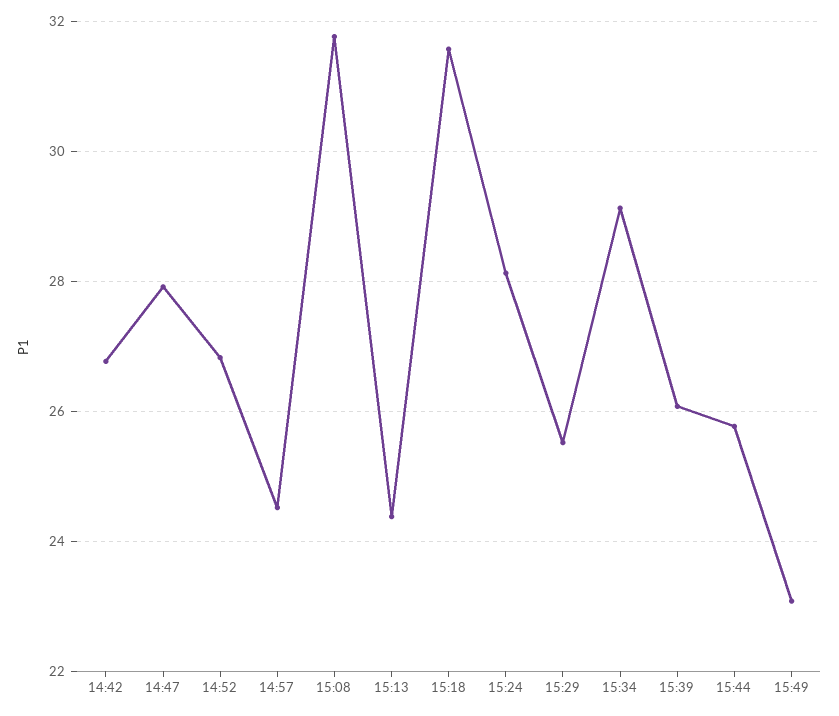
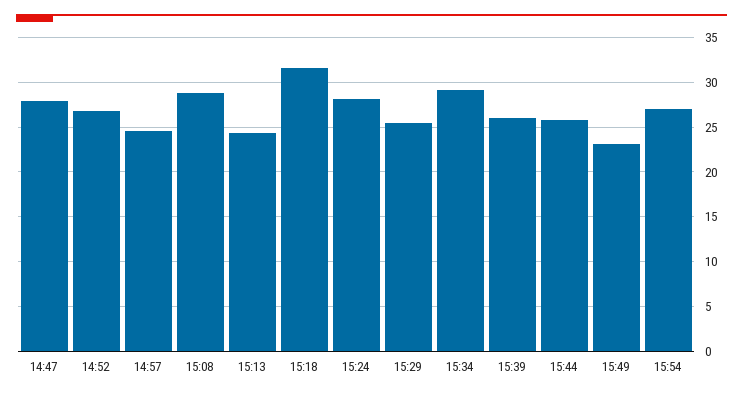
14:42: 26.8 -> none
15:08: 31.8 -> 29
15:54: none -> 27

